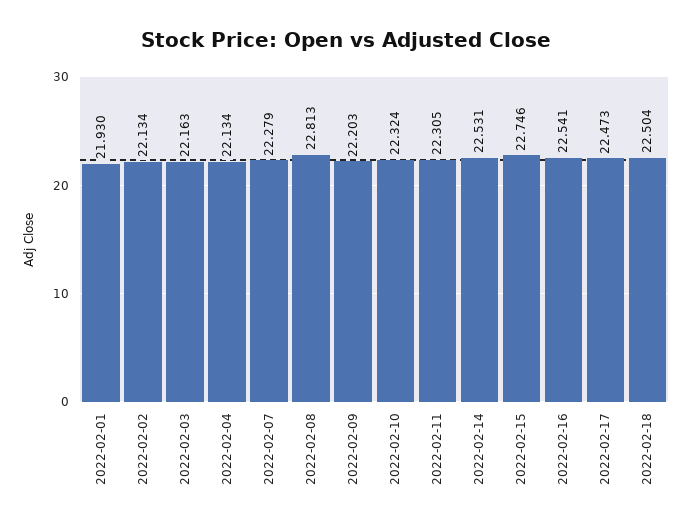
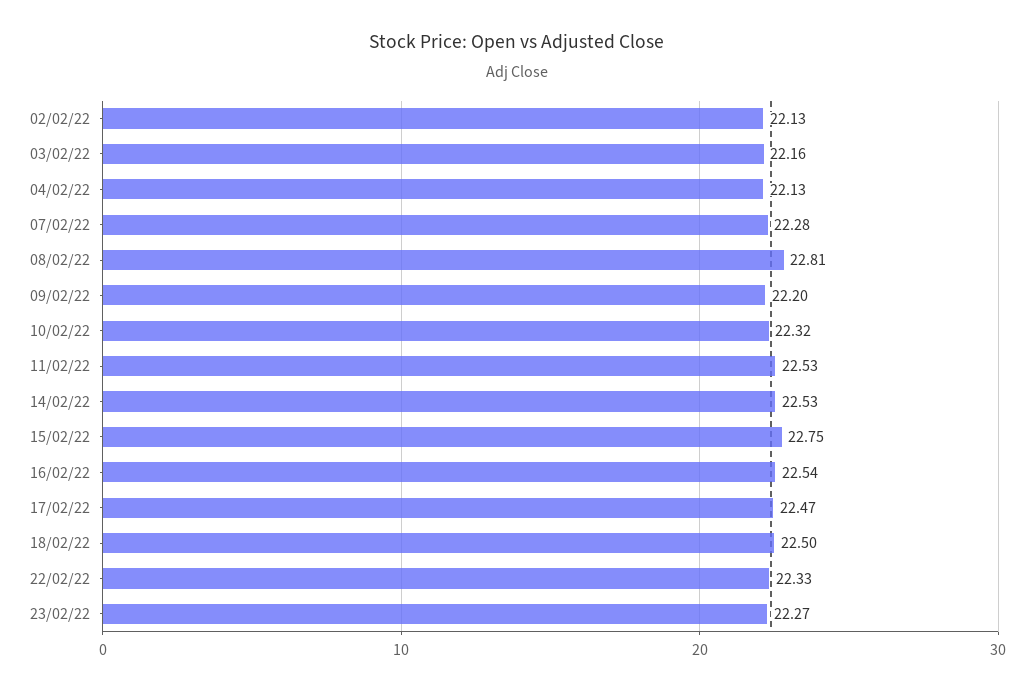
2022-02-01: 21.93 -> none
2022-02-11: 22.305 -> 22.53
22/02/22: none -> 22.33
23/02/22: none -> 22.27

